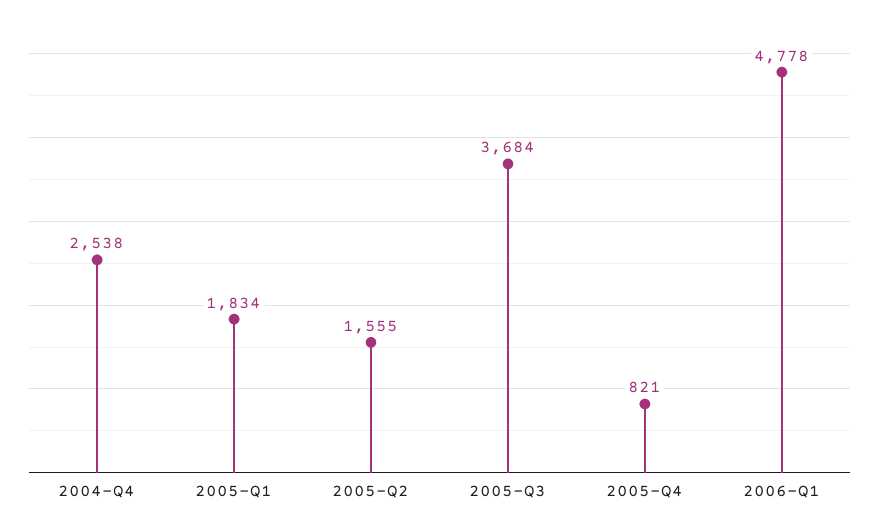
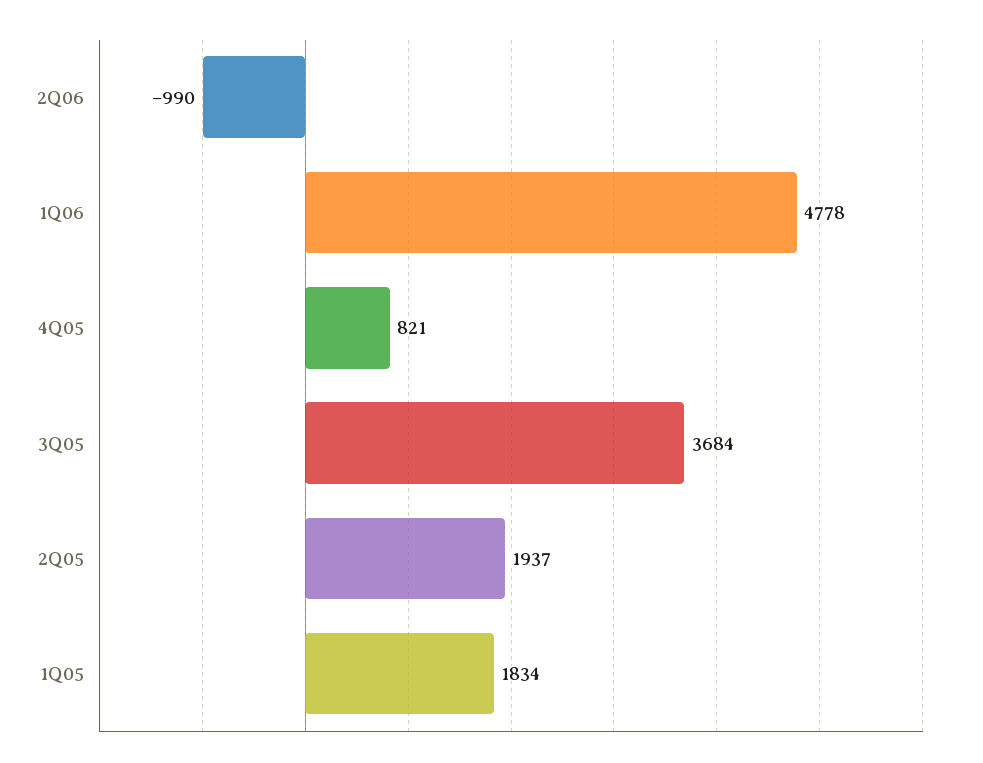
2004-Q4: 2538 -> none
2005-Q2: 1555 -> 1937
2Q06: none -> -990

